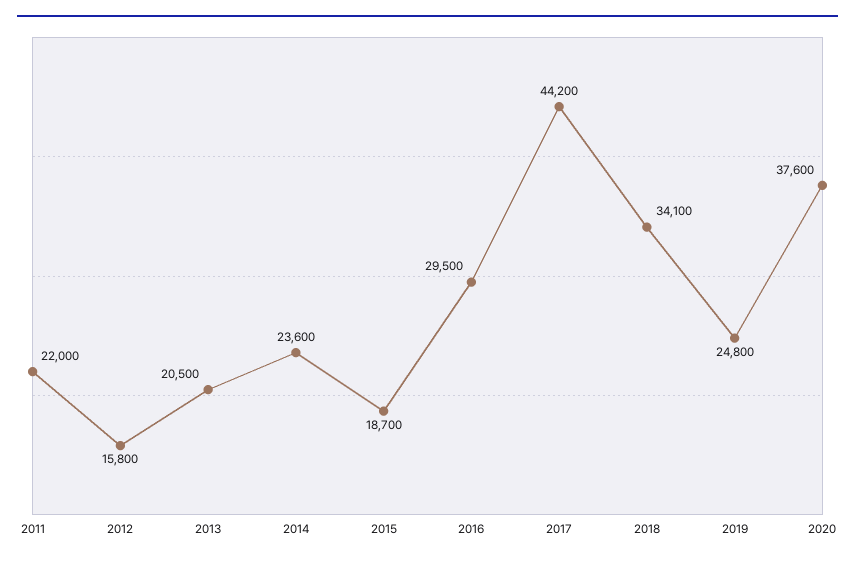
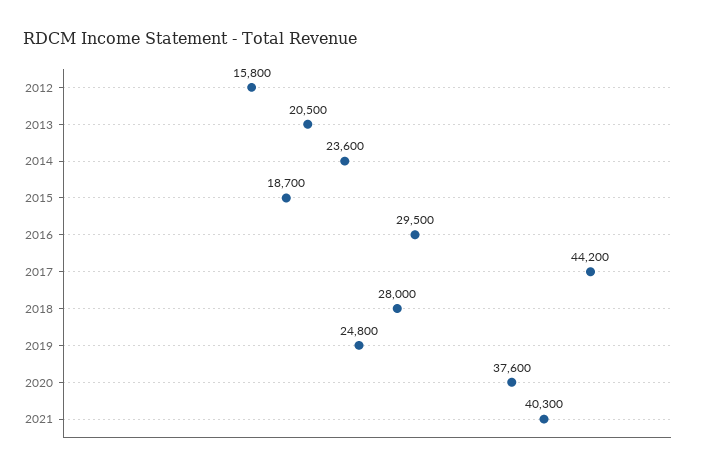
2011: 22000 -> none
2018: 34100 -> 28000
2021: none -> 40300

